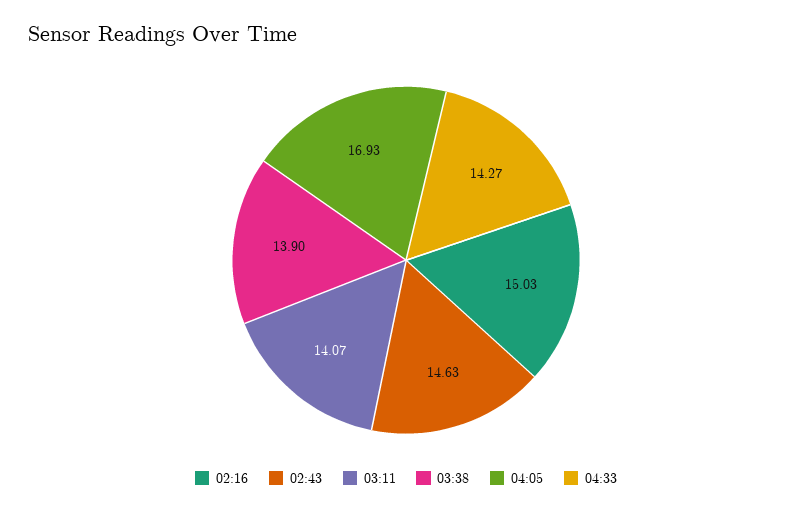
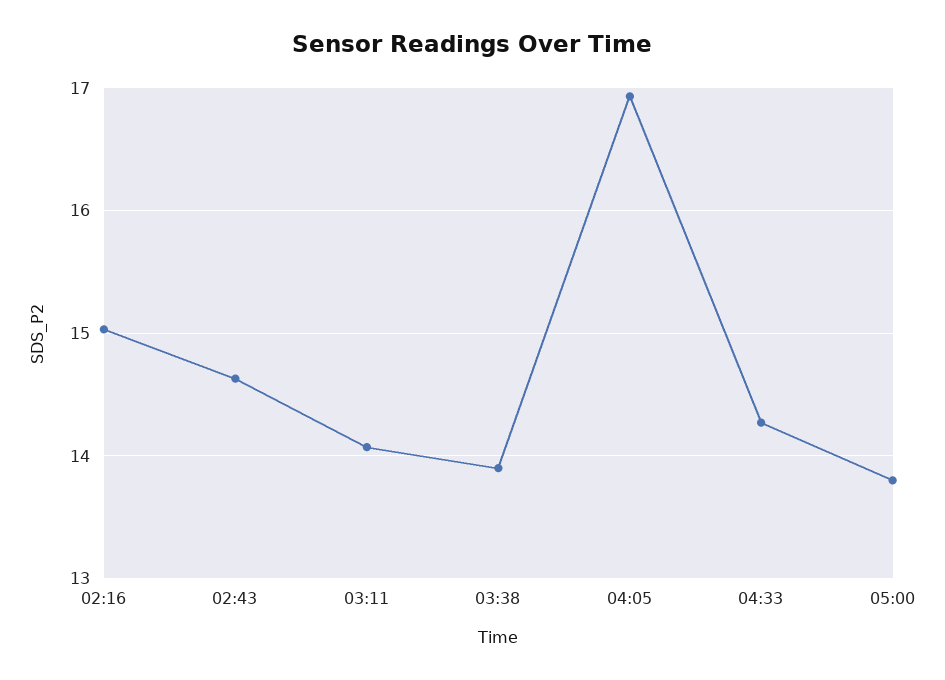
05:00: none -> 13.8

